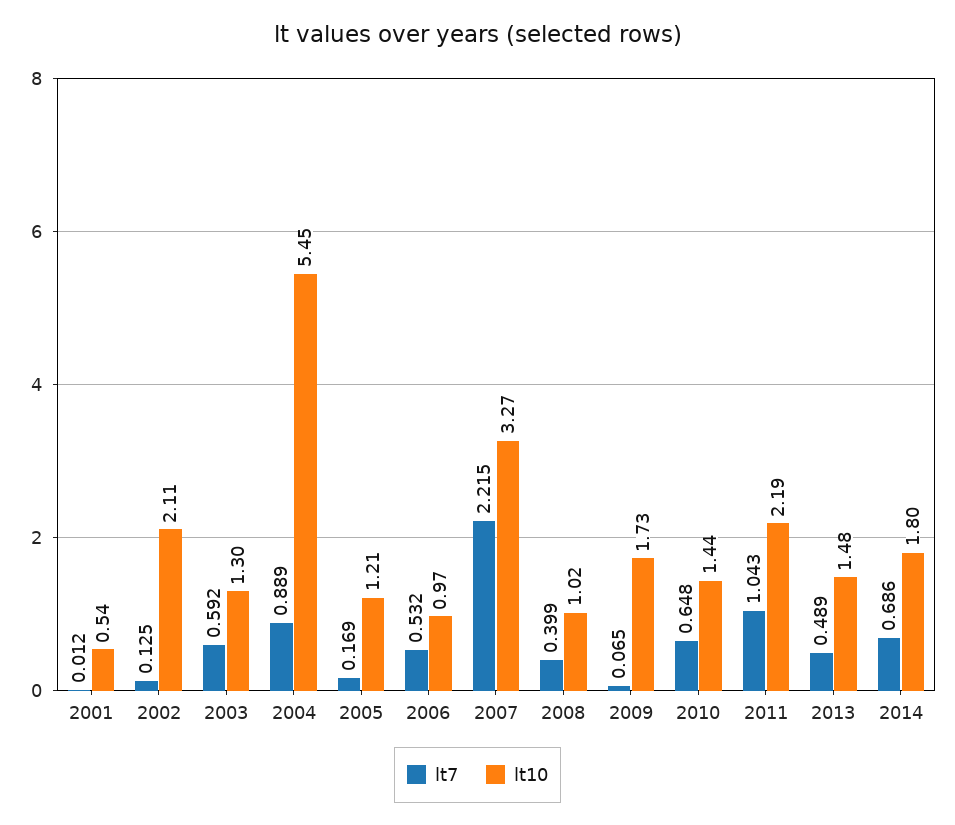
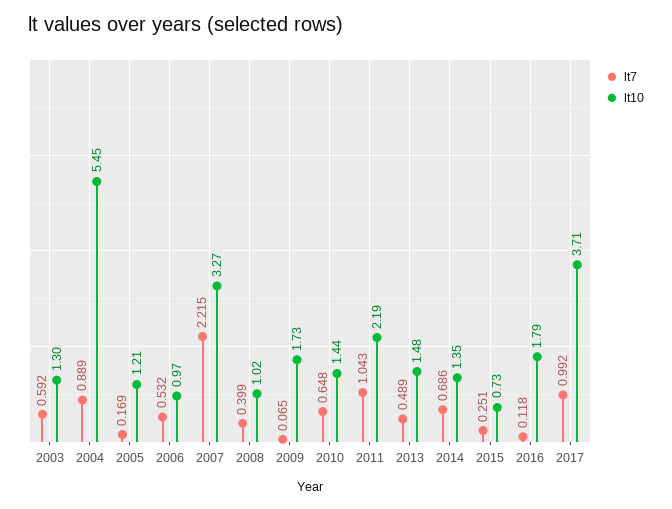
lt7, 2001: 0.012 -> none
lt10, 2001: 0.54 -> none
lt7, 2002: 0.125 -> none
lt10, 2002: 2.11 -> none
lt10, 2014: 1.8 -> 1.35
lt7, 2015: none -> 0.251
lt10, 2015: none -> 0.73
lt7, 2016: none -> 0.118
lt10, 2016: none -> 1.79
lt7, 2017: none -> 0.992
lt10, 2017: none -> 3.71

